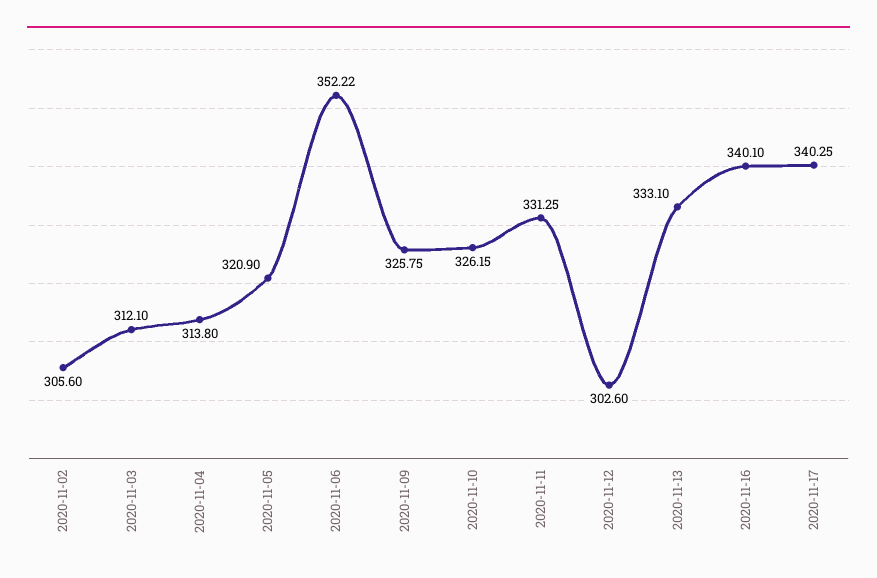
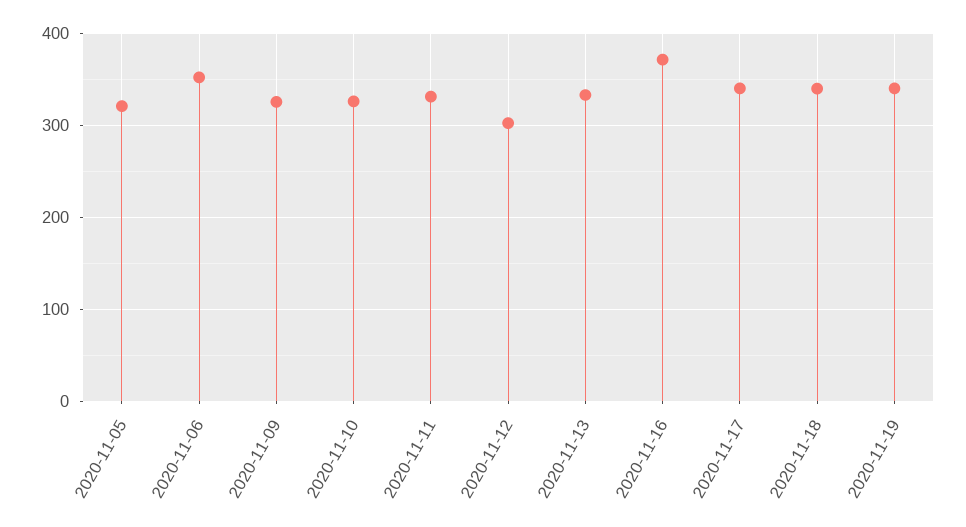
2020-11-02: 305.6 -> none
2020-11-03: 312.1 -> none
2020-11-04: 313.8 -> none
2020-11-16: 340.1 -> 370
2020-11-18: none -> 340
2020-11-19: none -> 340

